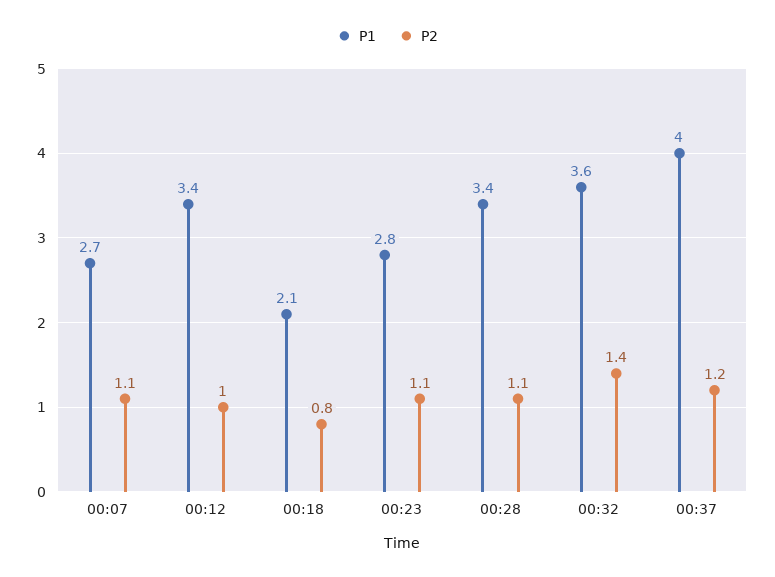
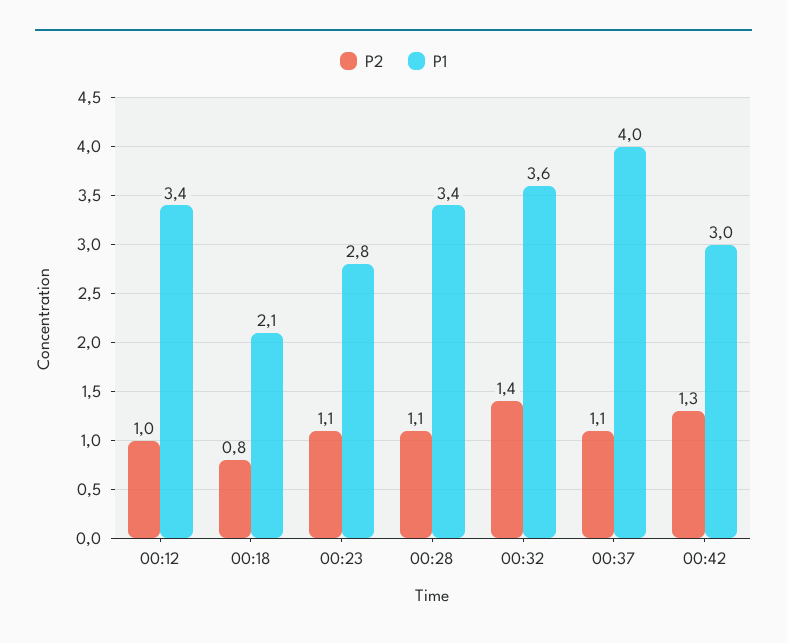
P1, 00:07: 2.7 -> none
P2, 00:07: 1.1 -> none
P2, 00:37: 1.2 -> 1.1
P2, 00:42: none -> 1.3
P1, 00:42: none -> 3

